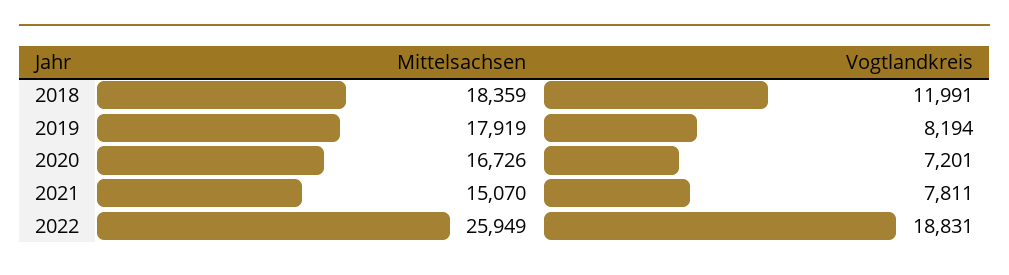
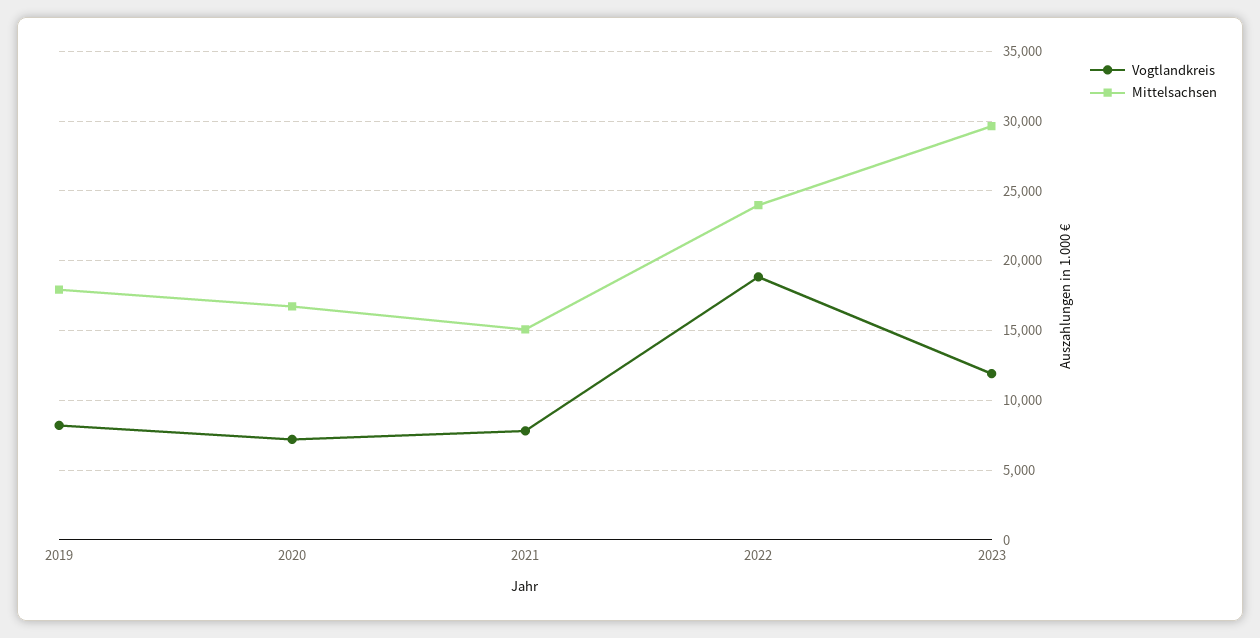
Mittelsachsen, 2018: 18359 -> none
Vogtlandkreis, 2018: 11991 -> none
Mittelsachsen, 2022: 25949 -> 24000
Vogtlandkreis, 2023: none -> 12000
Mittelsachsen, 2023: none -> 29500

